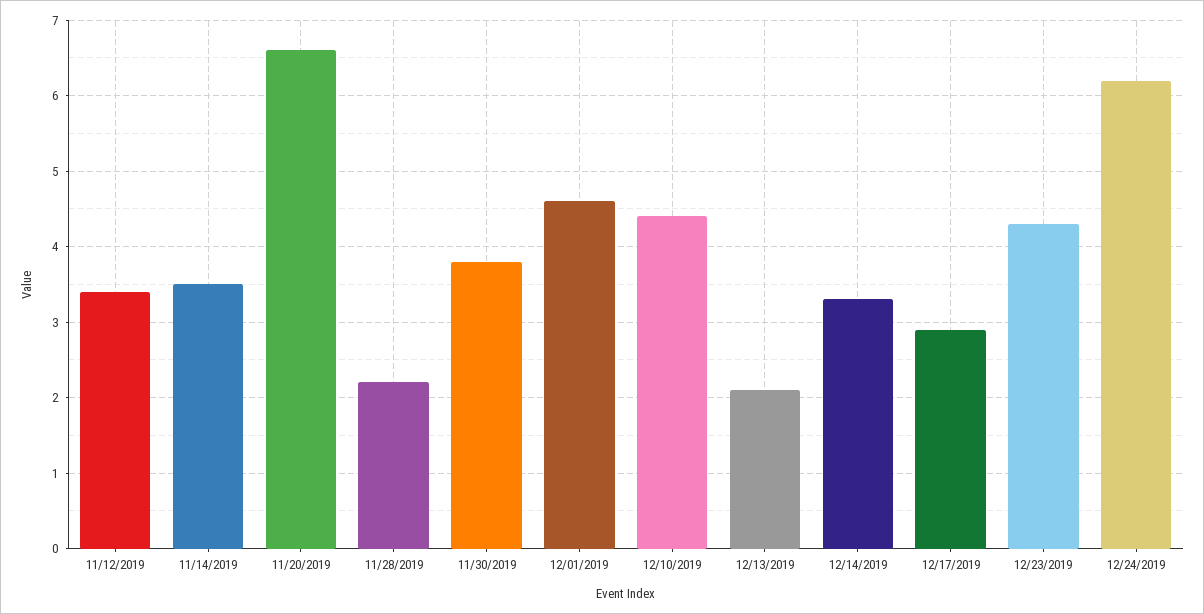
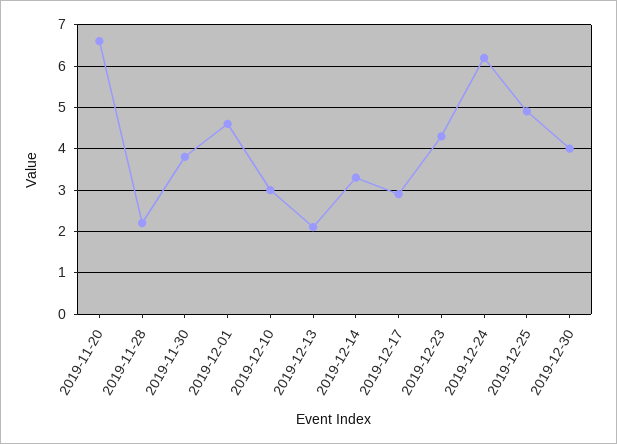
11/12/2019: 3.4 -> none
11/14/2019: 3.5 -> none
12/10/2019: 4.4 -> 3
2019-12-25: none -> 5
2019-12-30: none -> 4

